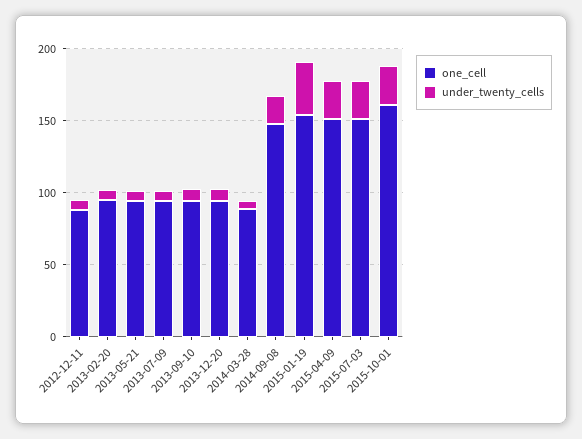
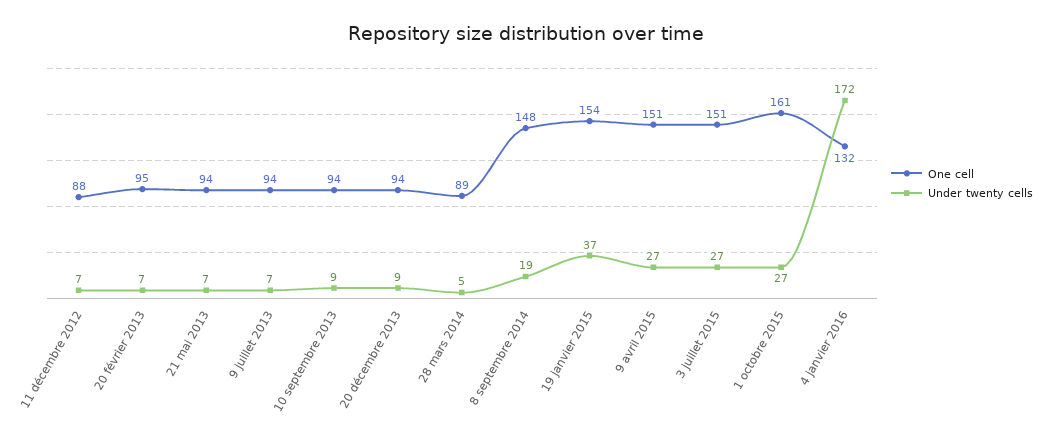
one_cell, 4 janvier 2016: none -> 132
under_twenty_cells, 4 janvier 2016: none -> 172

